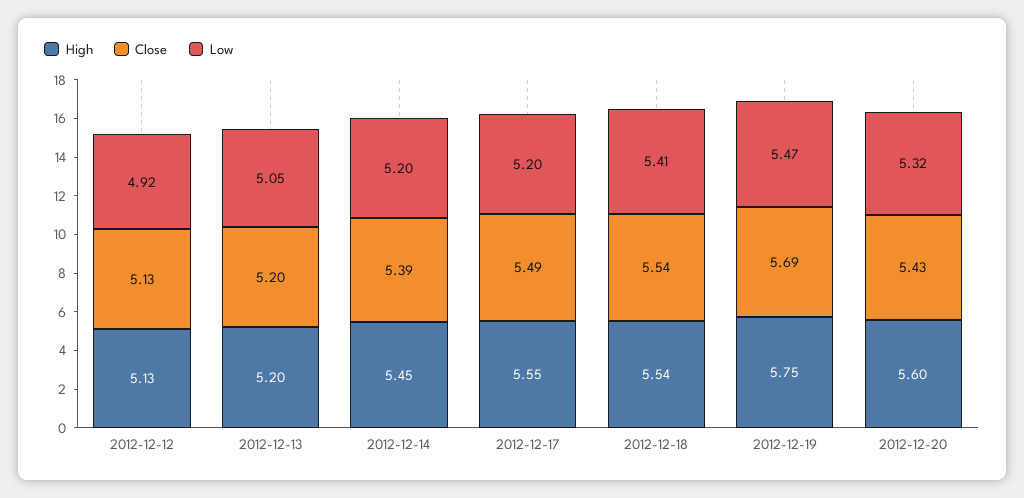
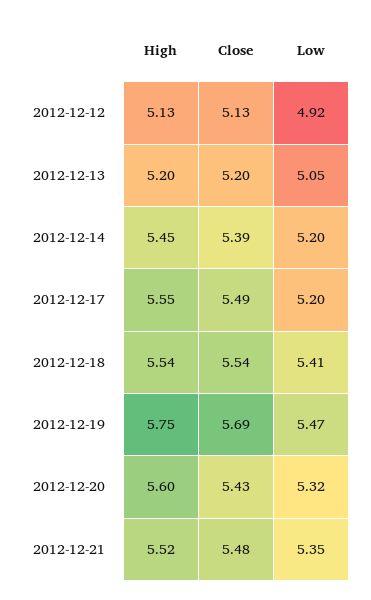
High, 2012-12-21: none -> 5.52
Close, 2012-12-21: none -> 5.48
Low, 2012-12-21: none -> 5.35

